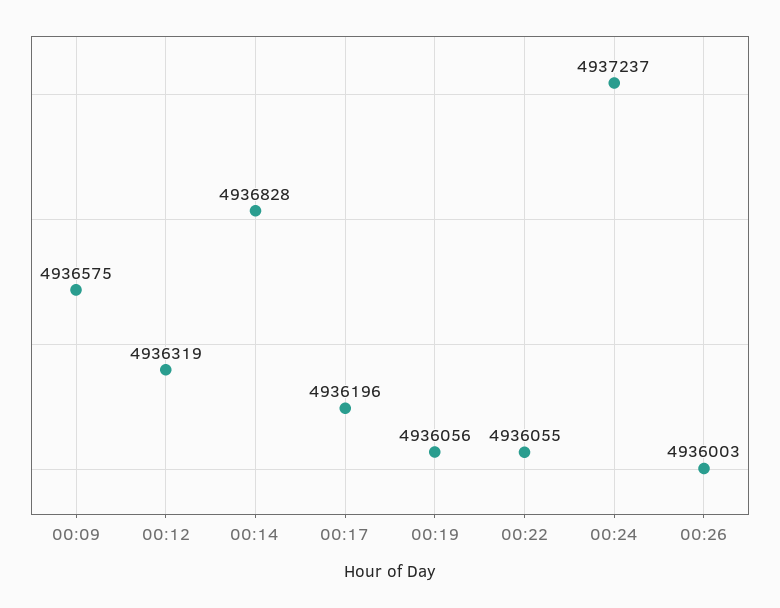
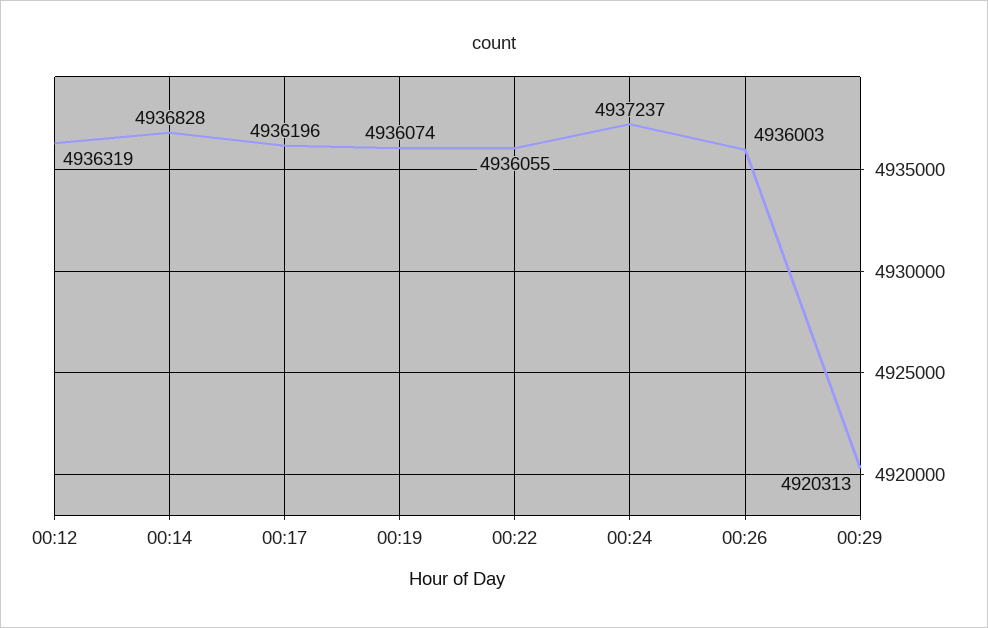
00:09: 4936575 -> none
00:19: 4936056 -> 4936074
00:29: none -> 4920313

